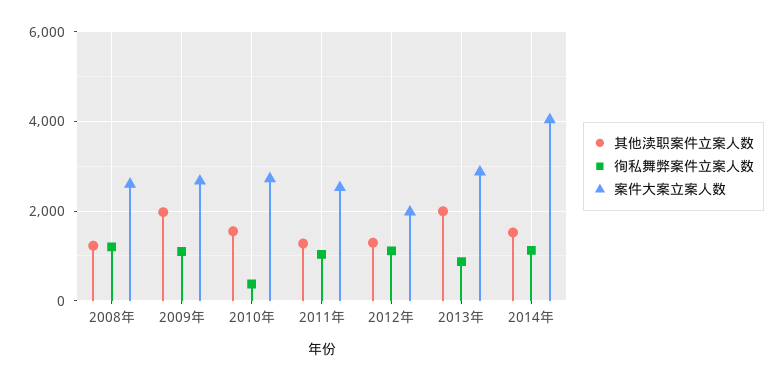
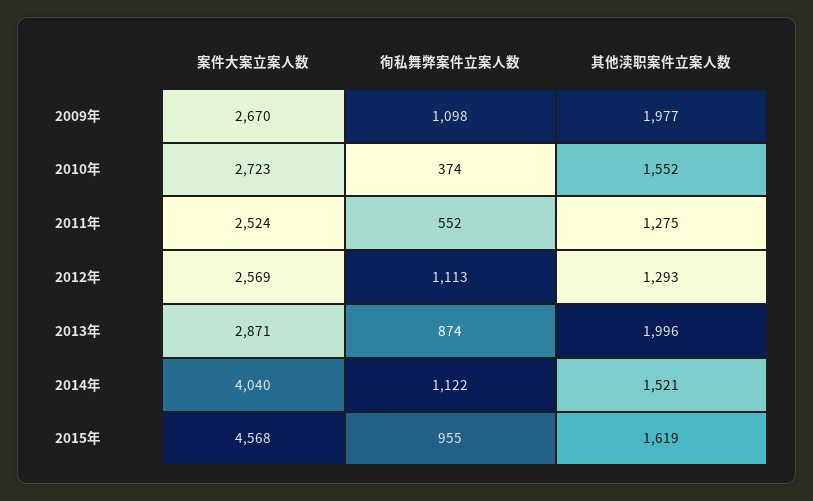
其他渎职案件立案人数, 2008年: 1200 -> none
徇私舞弊案件立案人数, 2008年: 1200 -> none
案件大案立案人数, 2008年: 2600 -> none
徇私舞弊案件立案人数, 2011年: 1000 -> 552
案件大案立案人数, 2012年: 2000 -> 2569
案件大案立案人数, 2015年: none -> 4568
徇私舞弊案件立案人数, 2015年: none -> 955
其他渎职案件立案人数, 2015年: none -> 1619

